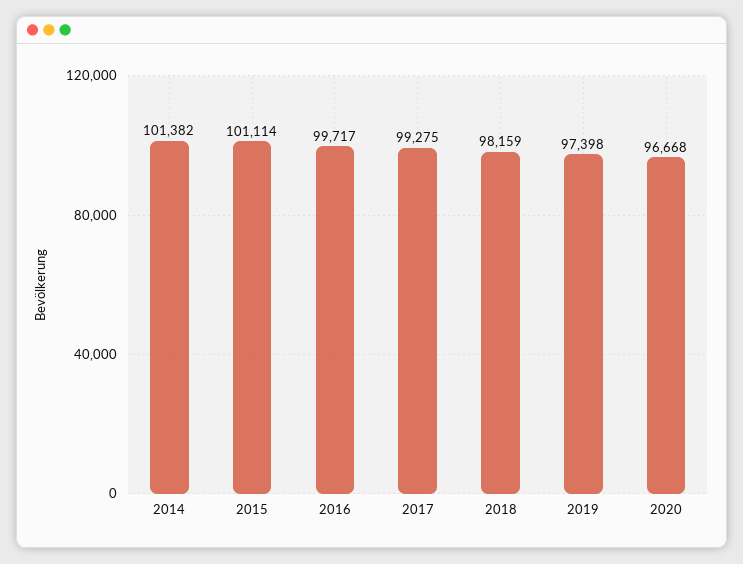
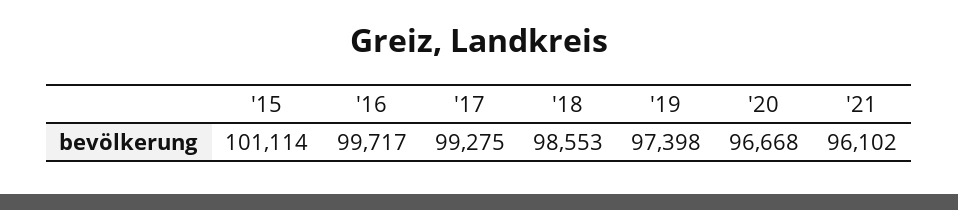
2014: 101382 -> none
2018: 98159 -> 98553
'21: none -> 96102

